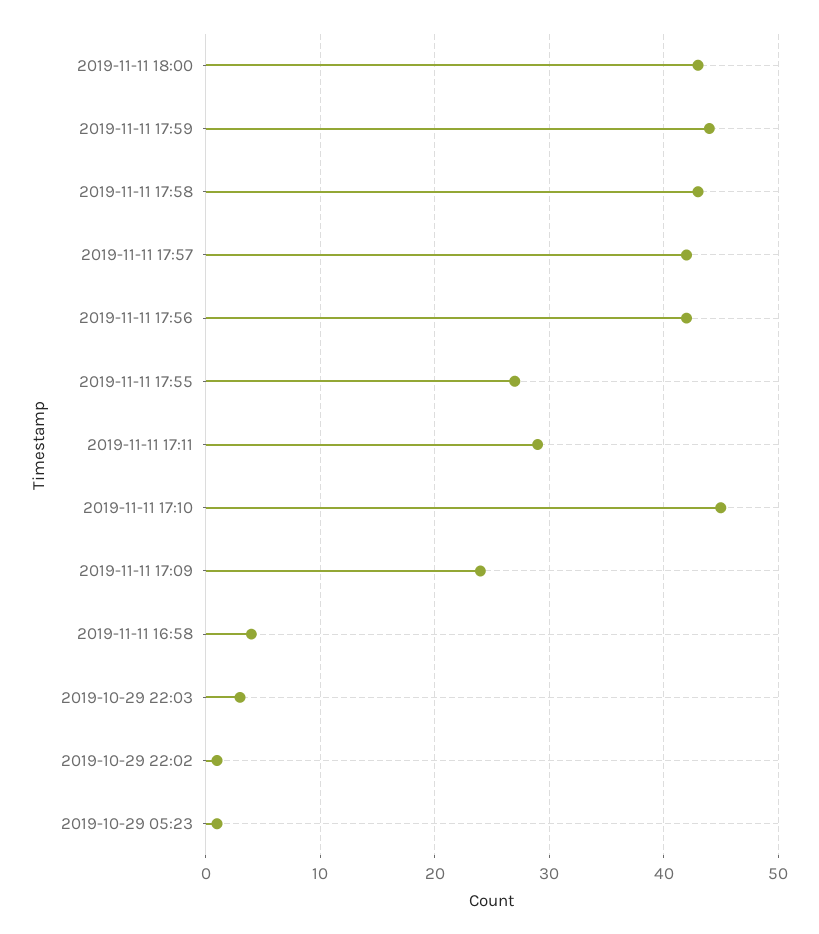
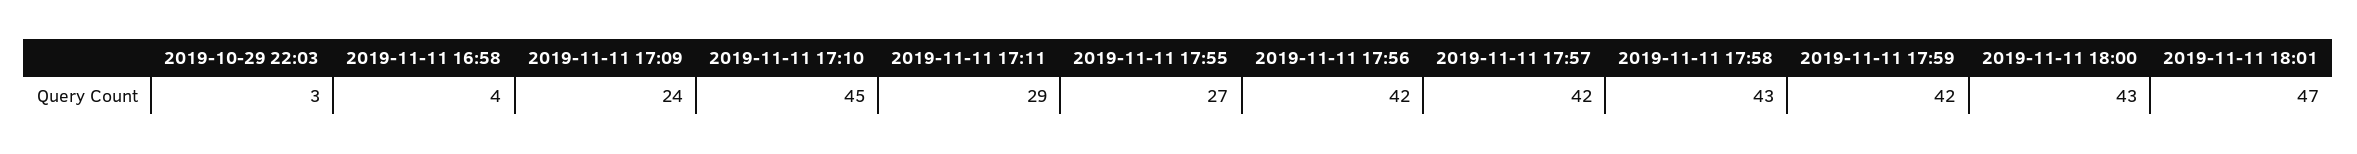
2019-11-11 17:59: 44 -> 42
2019-10-29 22:02: 1 -> none
2019-10-29 05:23: 1 -> none
2019-11-11 18:01: none -> 47

